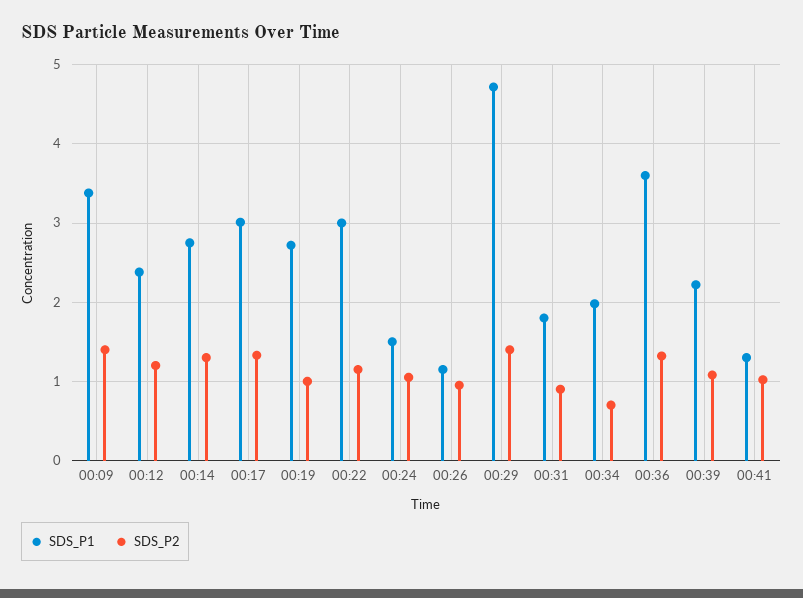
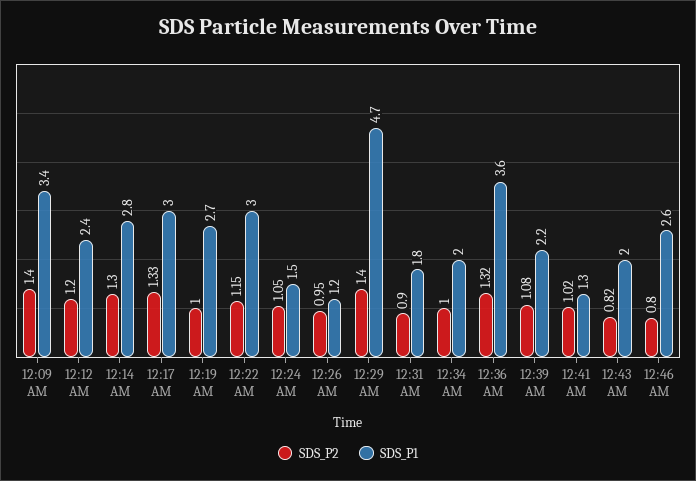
SDS_P2, 00:34: 0.7 -> 1
SDS_P2, 12:43 AM: none -> 0.82
SDS_P1, 12:43 AM: none -> 2
SDS_P2, 12:46 AM: none -> 0.8
SDS_P1, 12:46 AM: none -> 2.6

